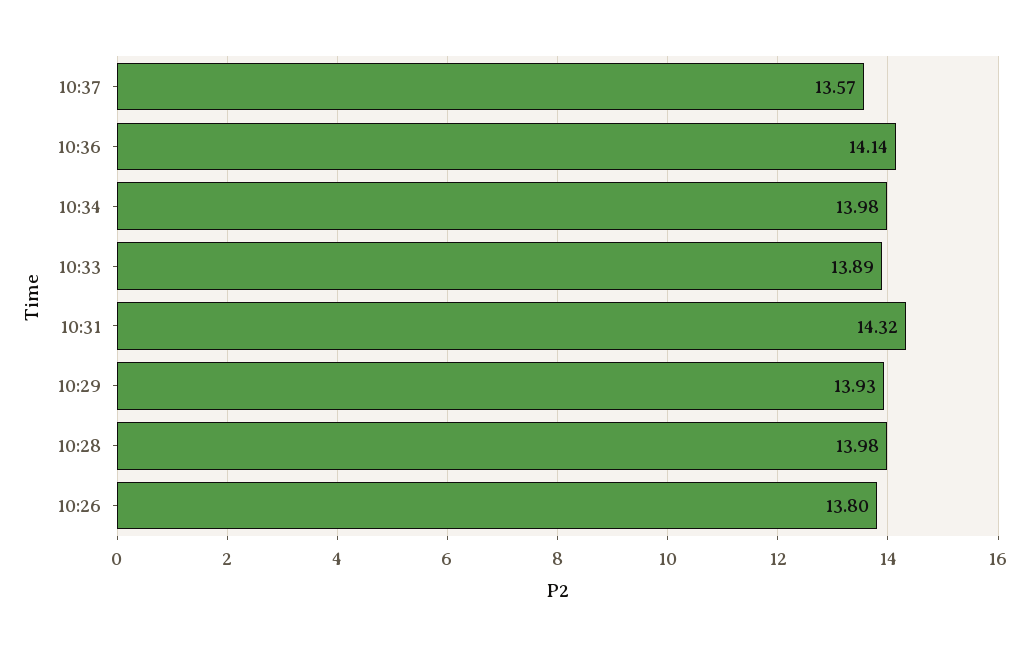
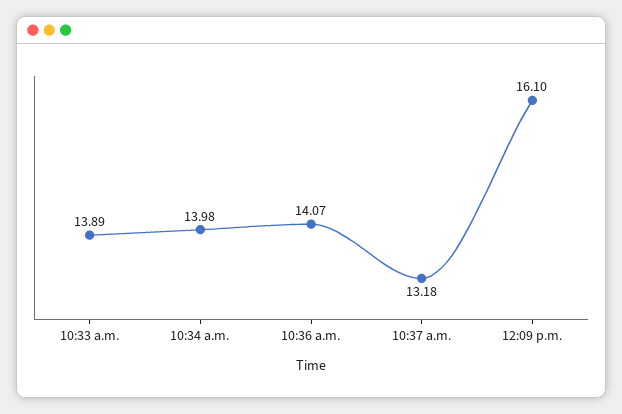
10:37: 13.57 -> 13.18
10:36: 14.14 -> 14.07
10:31: 14.32 -> none
10:29: 13.93 -> none
10:28: 13.98 -> none
10:26: 13.8 -> none
12:09 p.m.: none -> 16.1

